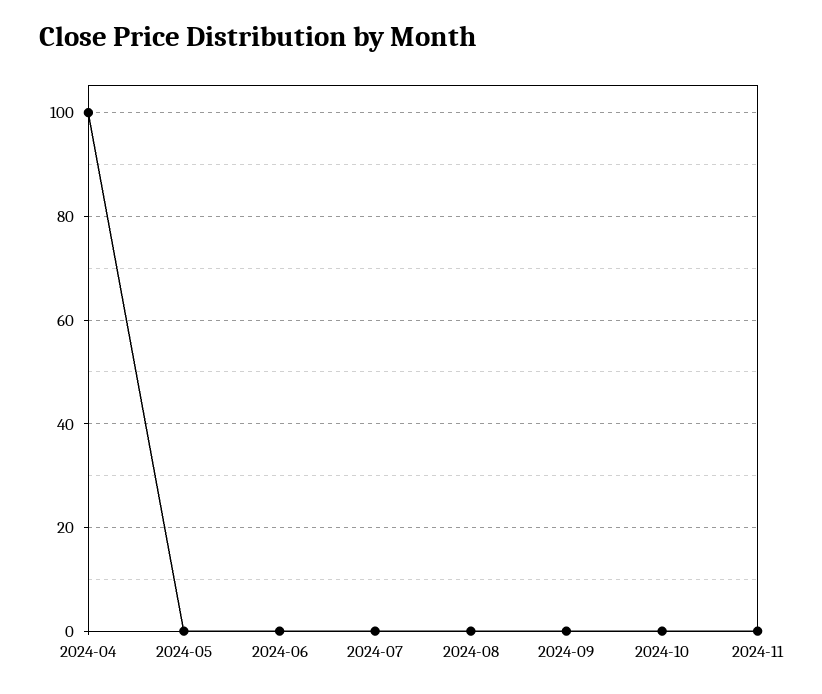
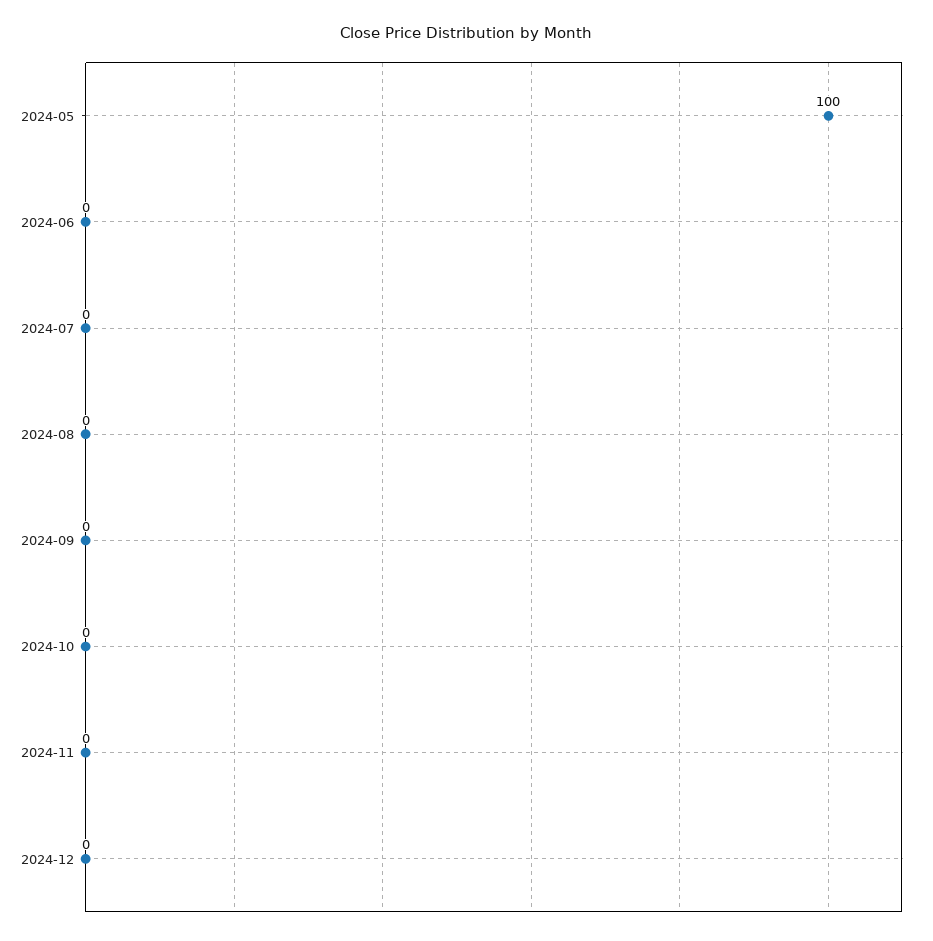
2024-04: 100 -> none
2024-05: 0 -> 100
2024-12: none -> 0

